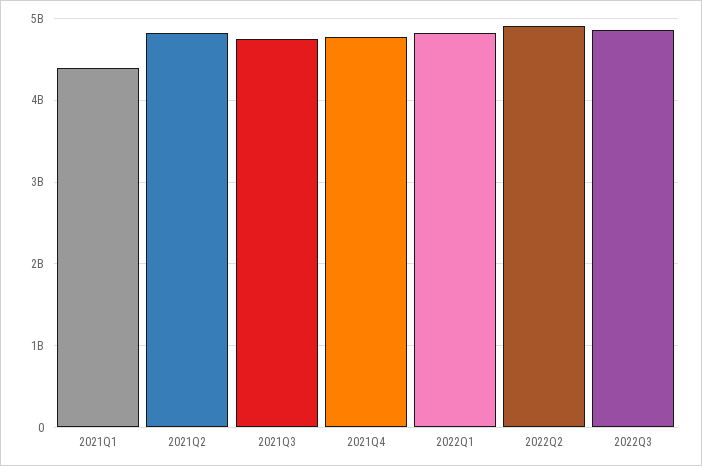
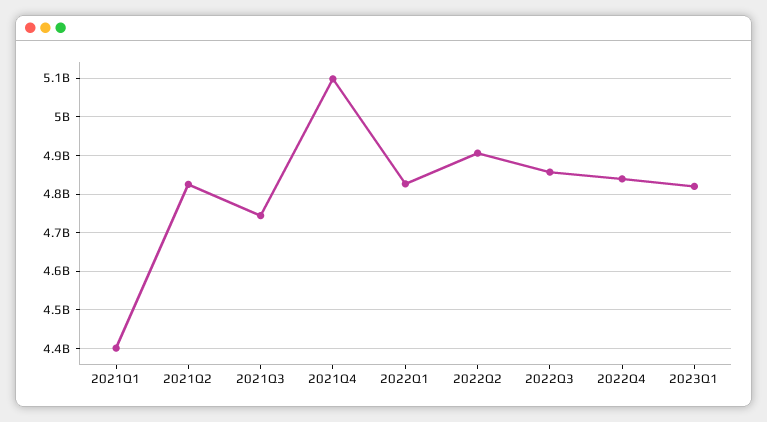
2021Q4: 4800000000 -> 5100000000
2022Q4: none -> 4840000000
2023Q1: none -> 4820000000

